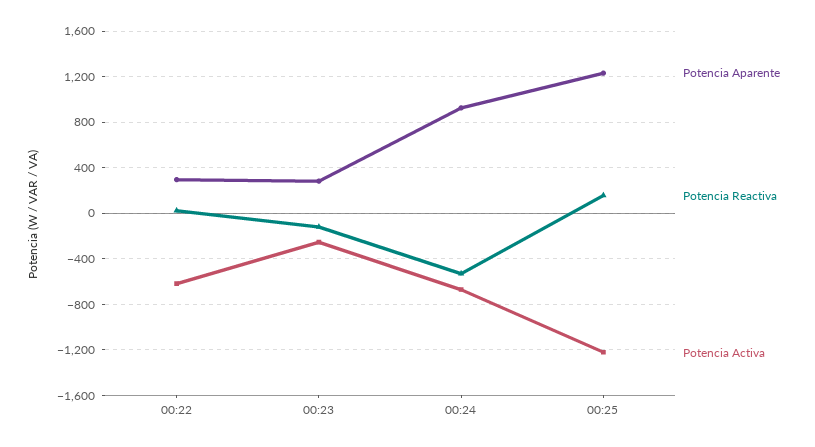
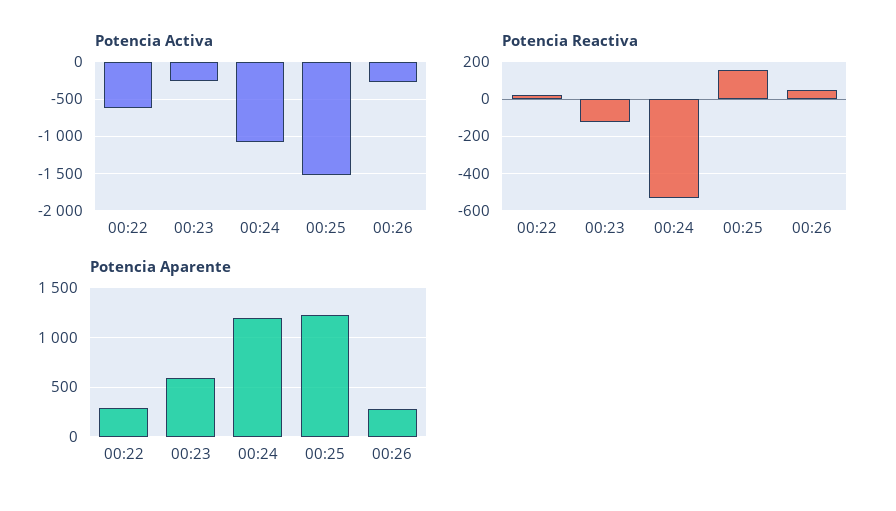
Potencia Aparente, 00:23: 300 -> 600
Potencia Aparente, 00:24: 900 -> 1200
Potencia Activa, 00:24: -700 -> -1100
Potencia Activa, 00:25: -1200 -> -1500
Potencia Activa, 00:26: none -> -300
Potencia Reactiva, 00:26: none -> 50
Potencia Aparente, 00:26: none -> 300

